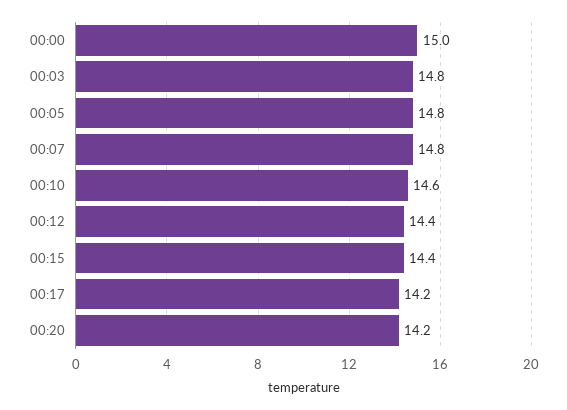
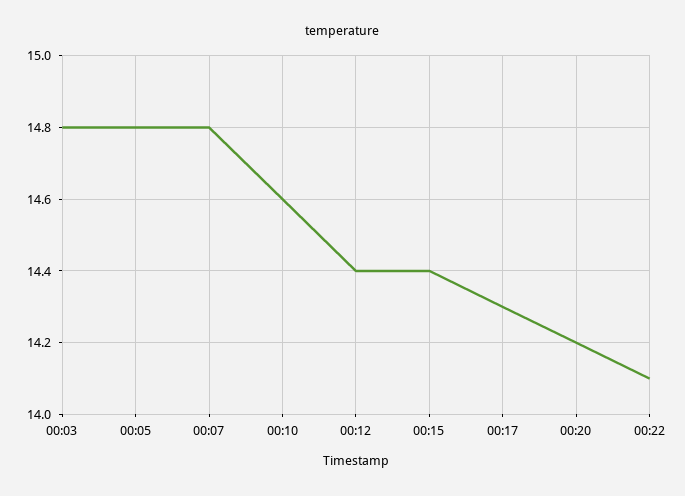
00:00: 15 -> none
00:17: 14.2 -> 14.3
00:22: none -> 14.1

